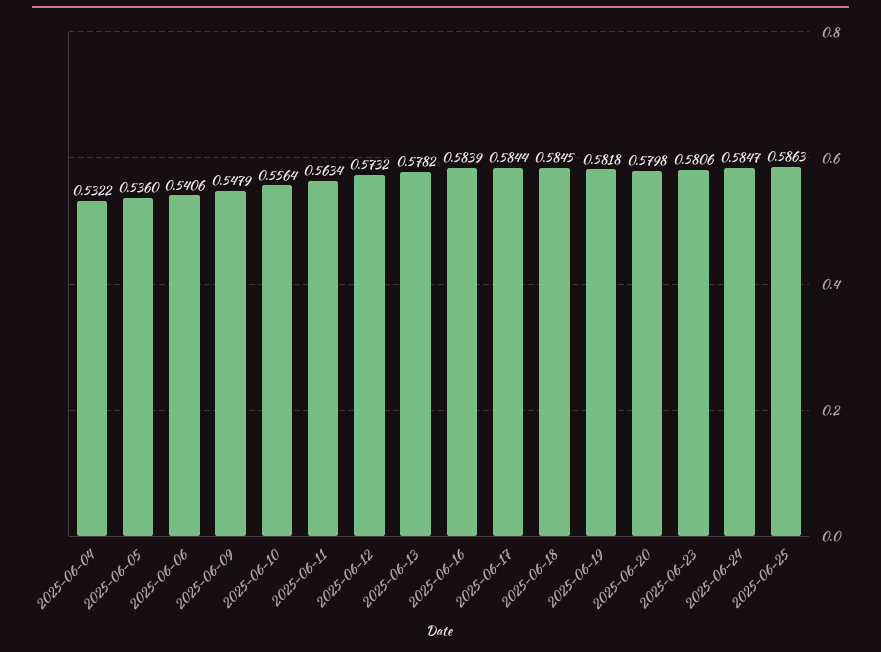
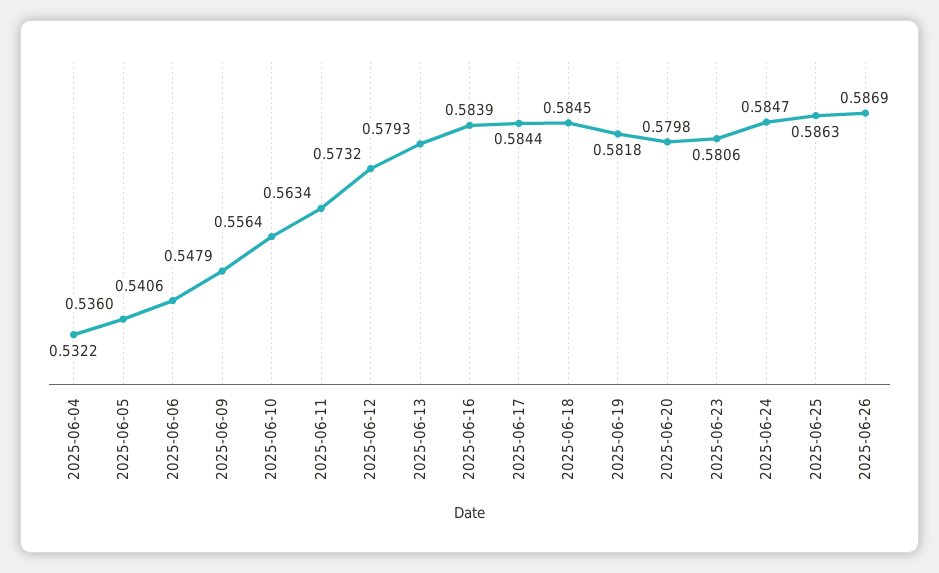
2025-06-13: 0.5782 -> 0.5793
2025-06-26: none -> 0.5869

